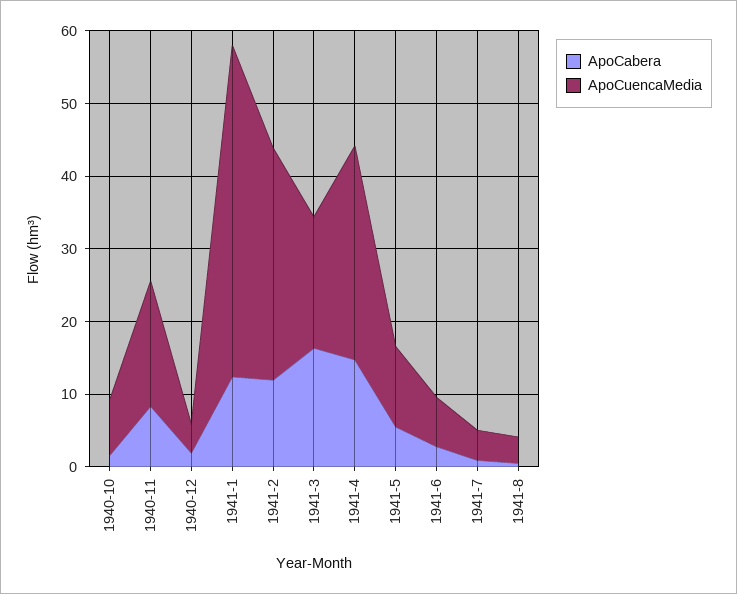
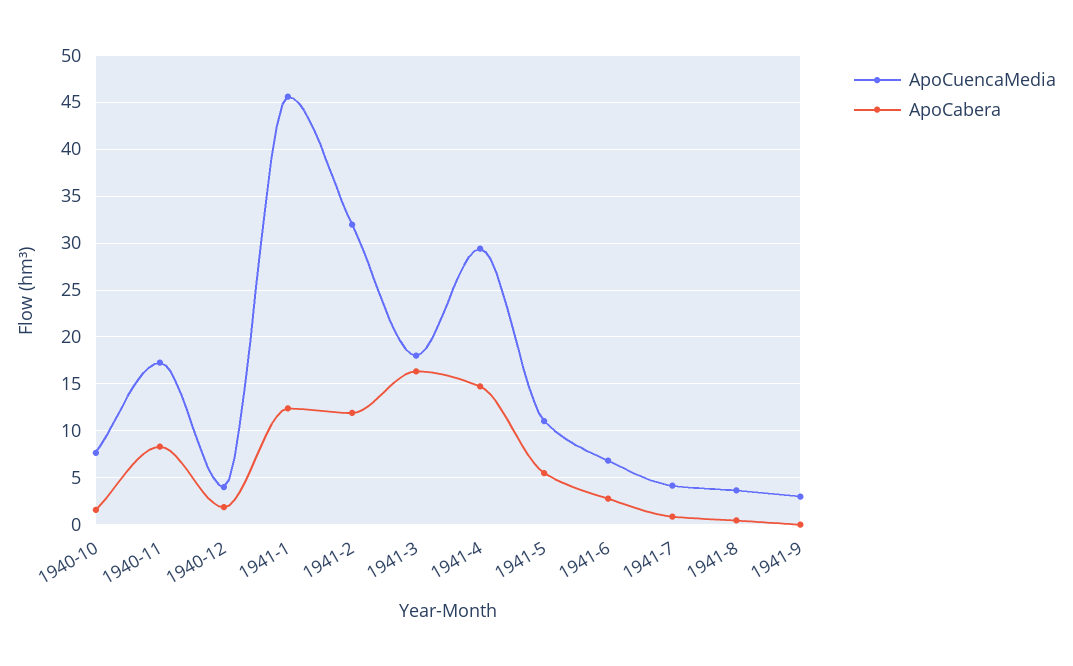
ApoCuencaMedia, 1941-9: none -> 3
ApoCabera, 1941-9: none -> 0

